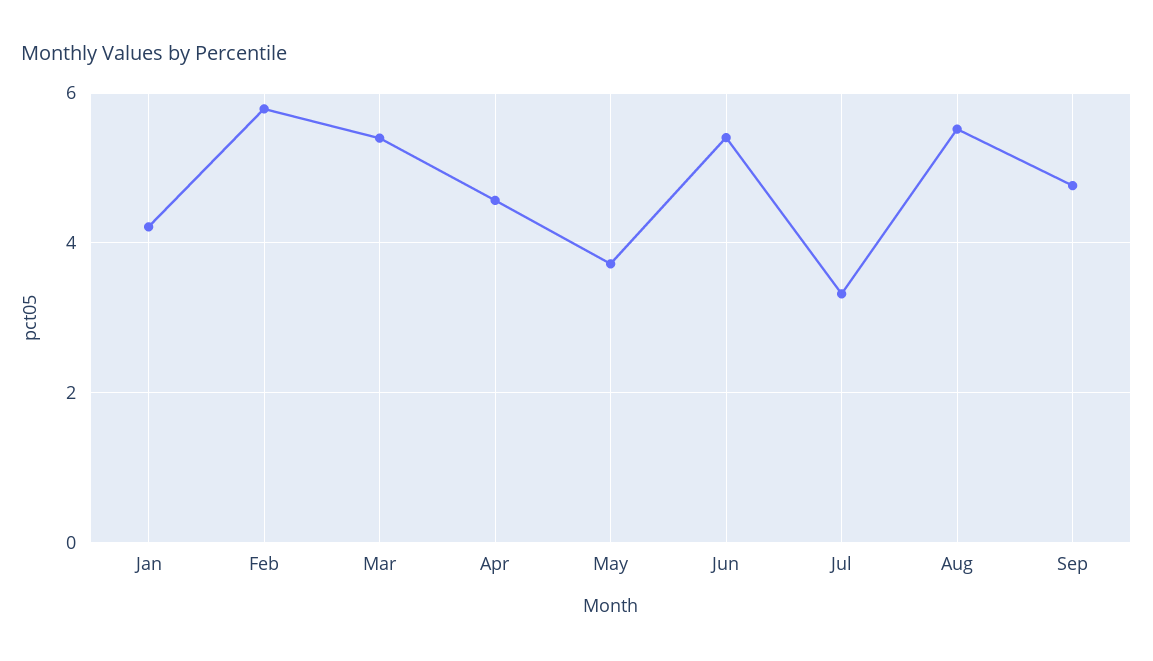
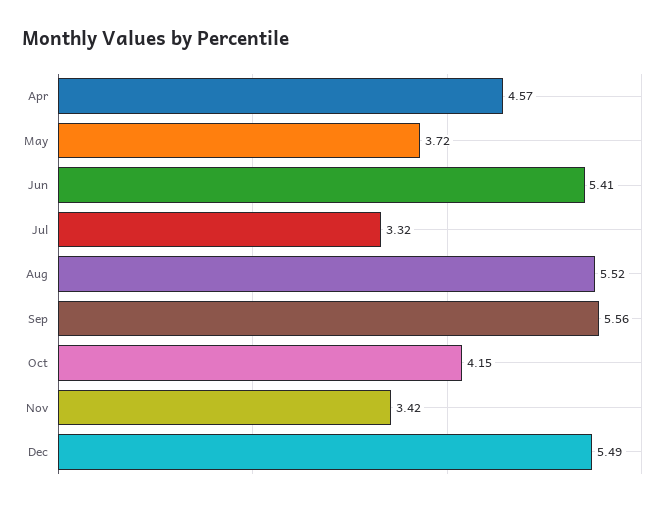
Jan: 4.2 -> none
Feb: 5.8 -> none
Mar: 5.4 -> none
Sep: 4.8 -> 5.56
Oct: none -> 4.15
Nov: none -> 3.42
Dec: none -> 5.49

